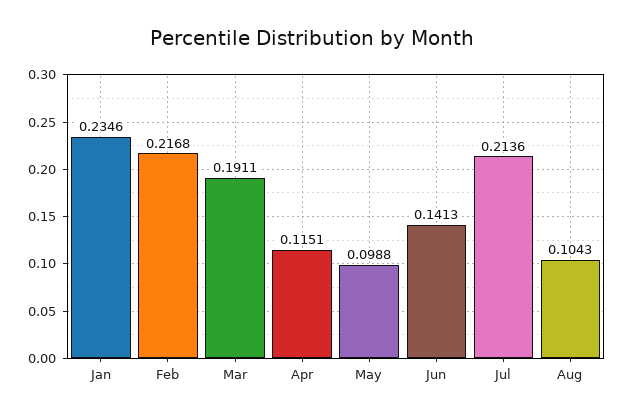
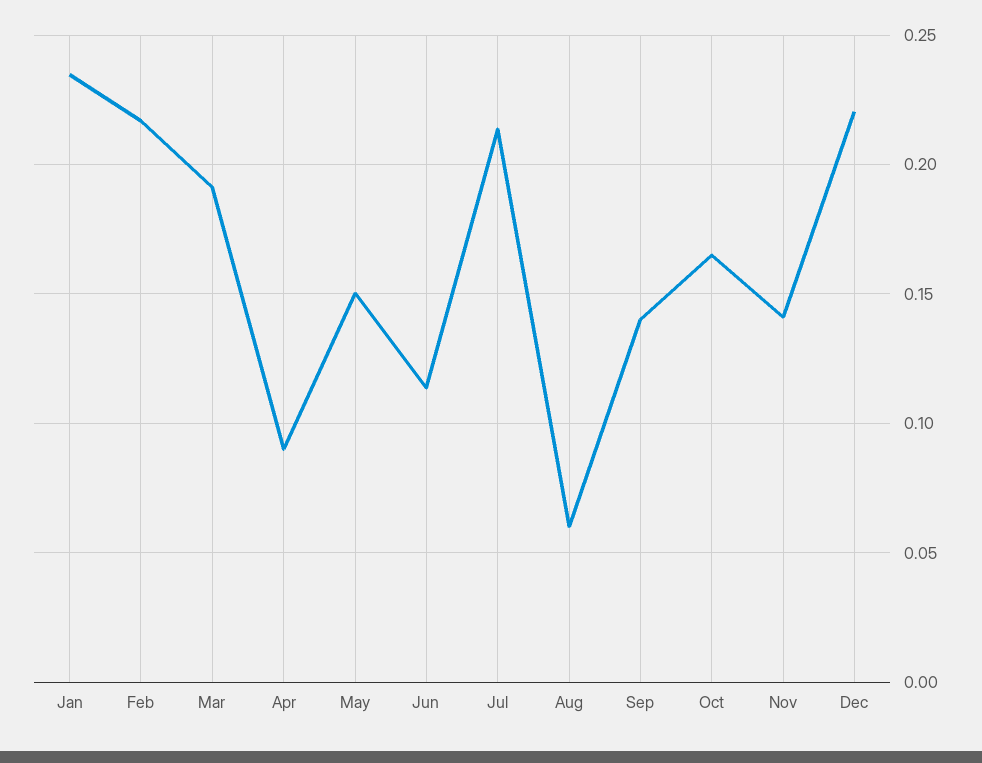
Apr: 0.1151 -> 0.09
May: 0.0988 -> 0.15
Jun: 0.1413 -> 0.115
Aug: 0.1043 -> 0.06
Sep: none -> 0.14
Oct: none -> 0.165
Nov: none -> 0.14
Dec: none -> 0.22

